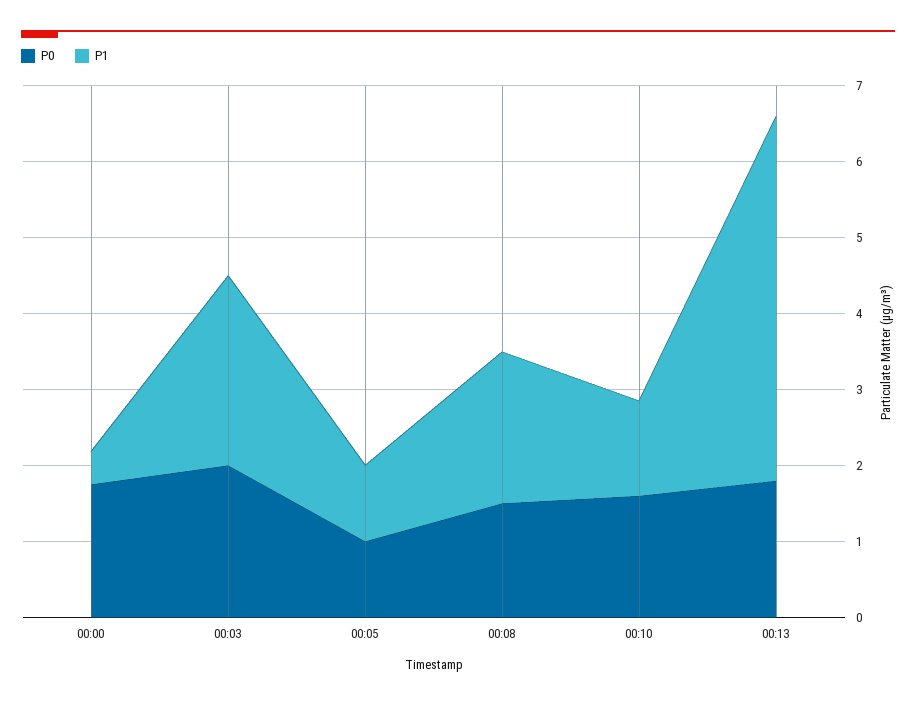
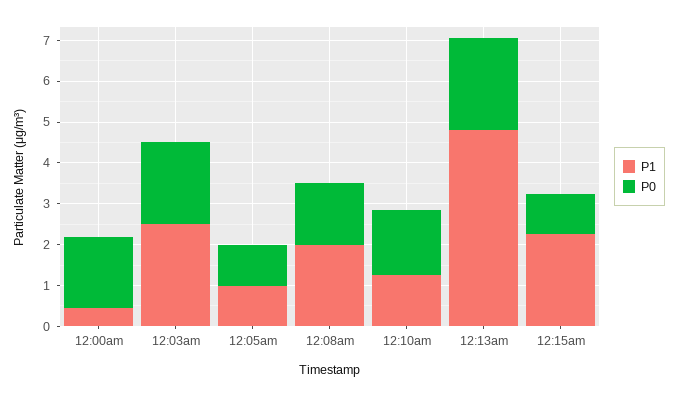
P0, 00:13: 1.8 -> 2.2
P1, 12:15am: none -> 2.2
P0, 12:15am: none -> 1

